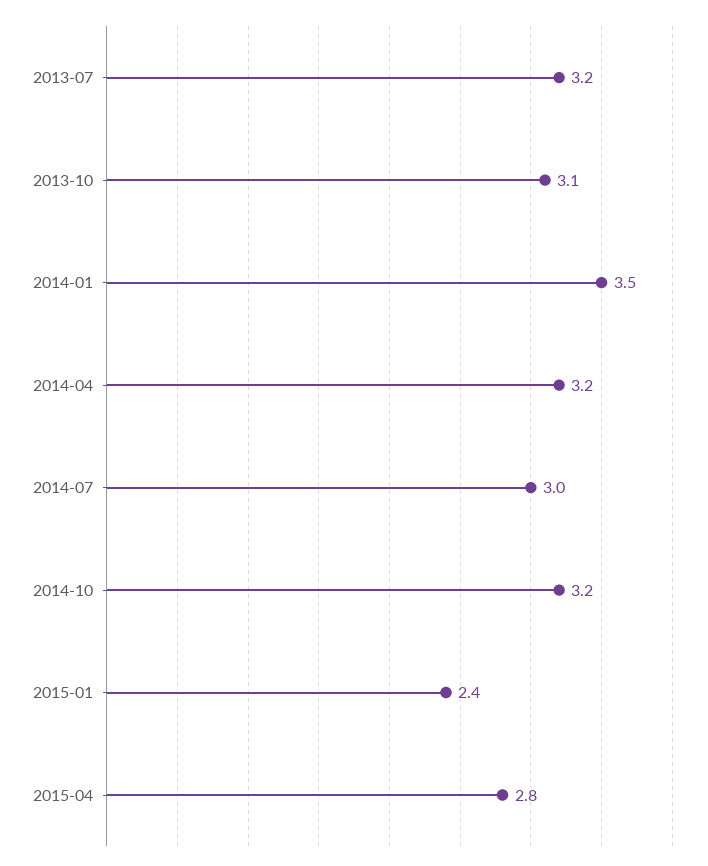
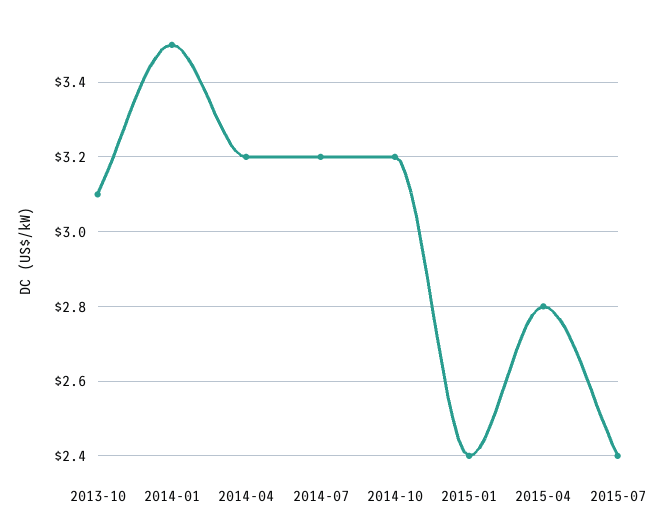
2013-07: 3.2 -> none
2014-07: 3 -> 3.2
2015-07: none -> 2.4

